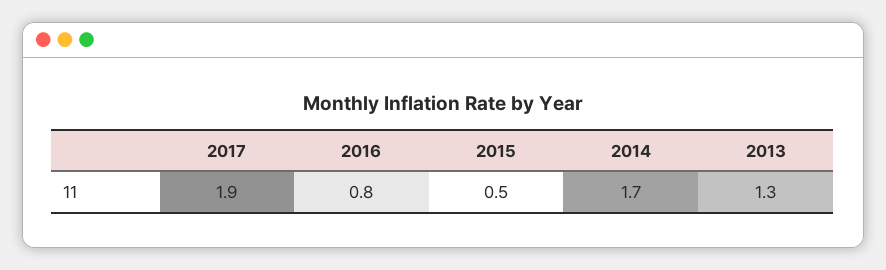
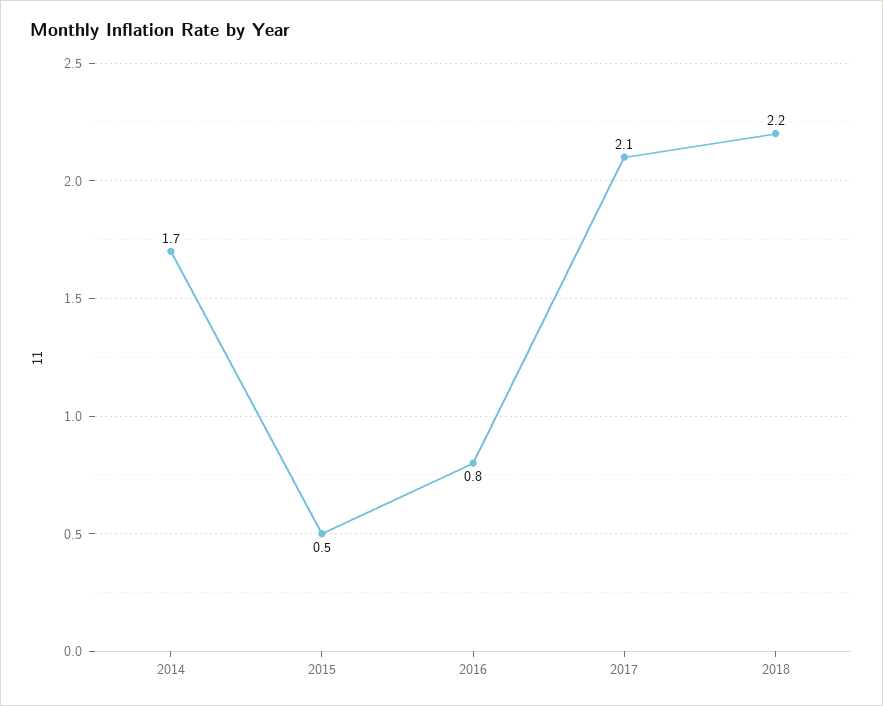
2017: 1.9 -> 2.1
2013: 1.3 -> none
2018: none -> 2.2

